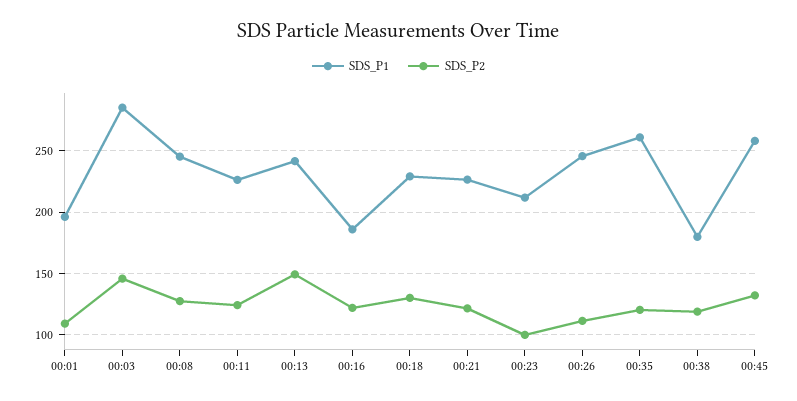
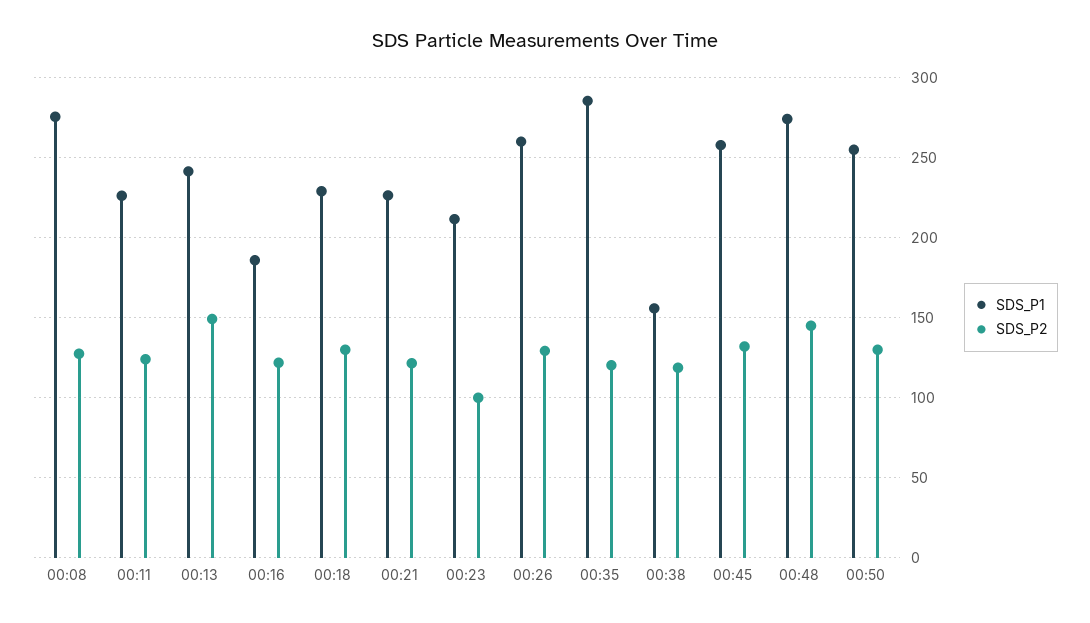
SDS_P1, 00:01: 195 -> none
SDS_P2, 00:01: 110 -> none
SDS_P1, 00:03: 285 -> none
SDS_P2, 00:03: 145 -> none
SDS_P1, 00:08: 245 -> 275
SDS_P1, 00:26: 245 -> 260
SDS_P2, 00:26: 110 -> 130
SDS_P1, 00:35: 260 -> 285
SDS_P1, 00:38: 180 -> 155
SDS_P1, 00:48: none -> 275
SDS_P2, 00:48: none -> 145
SDS_P1, 00:50: none -> 255
SDS_P2, 00:50: none -> 130

